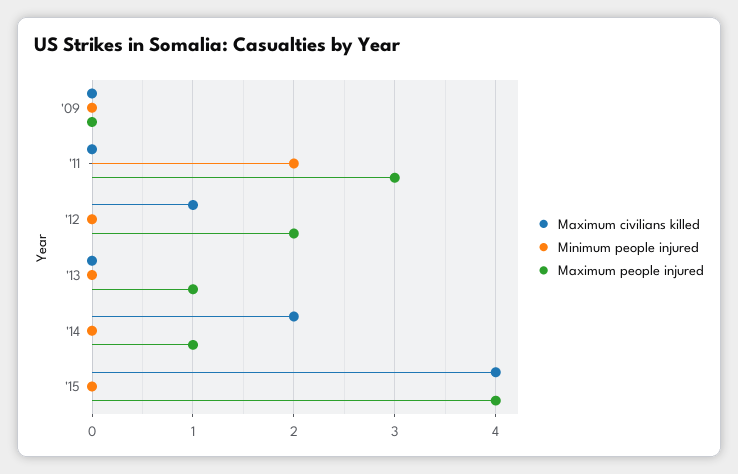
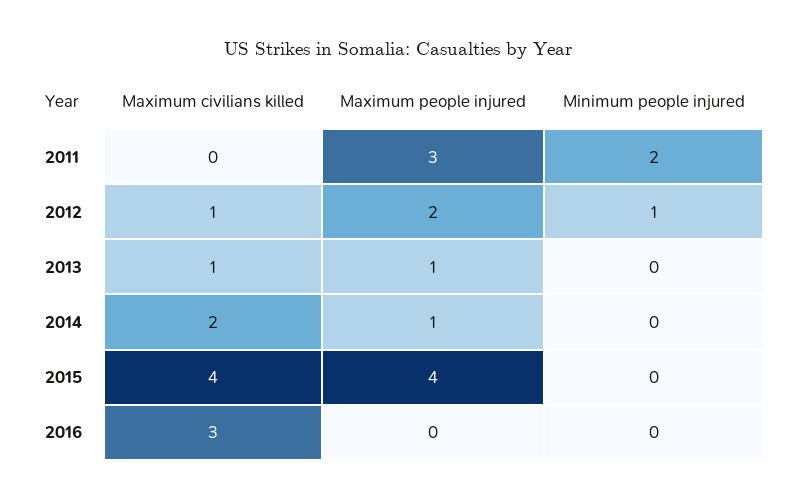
Maximum civilians killed, '09: 0 -> none
Minimum people injured, '09: 0 -> none
Maximum people injured, '09: 0 -> none
Minimum people injured, '12: 0 -> 1
Maximum civilians killed, '13: 0 -> 1
Maximum civilians killed, 2016: none -> 3
Maximum people injured, 2016: none -> 0
Minimum people injured, 2016: none -> 0

